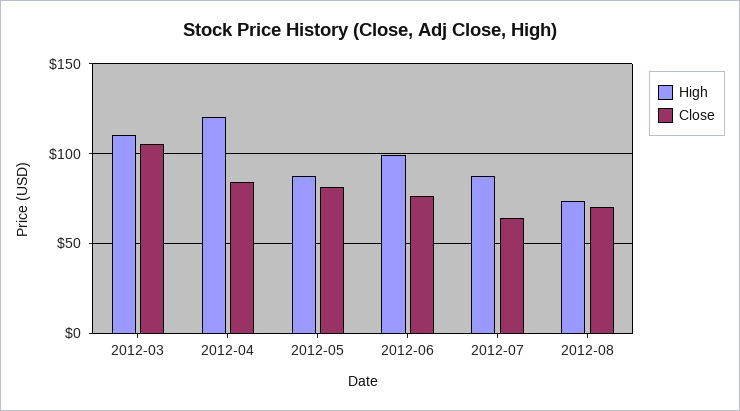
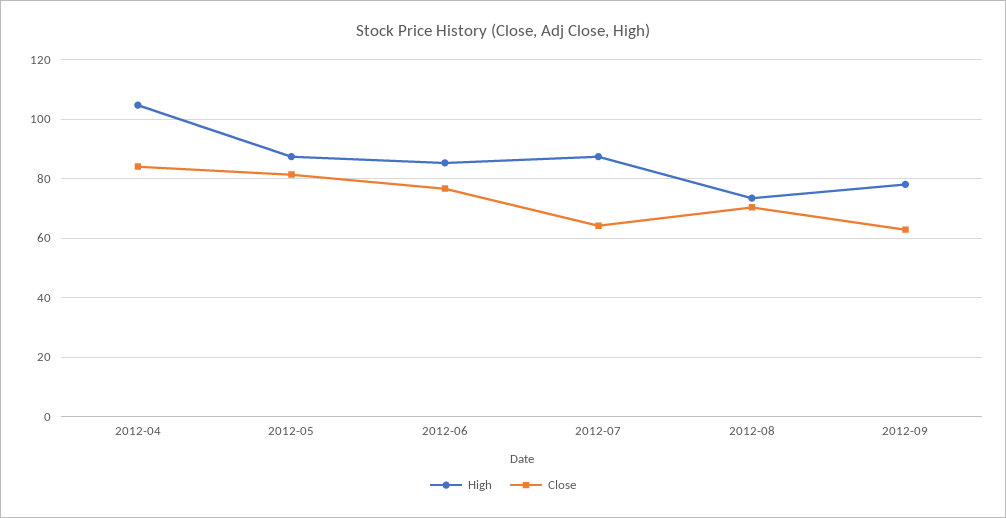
High, 2012-03: 110 -> none
Close, 2012-03: 105 -> none
High, 2012-04: 120 -> 105
High, 2012-06: 100 -> 85
High, 2012-09: none -> 77.5
Close, 2012-09: none -> 62.5

